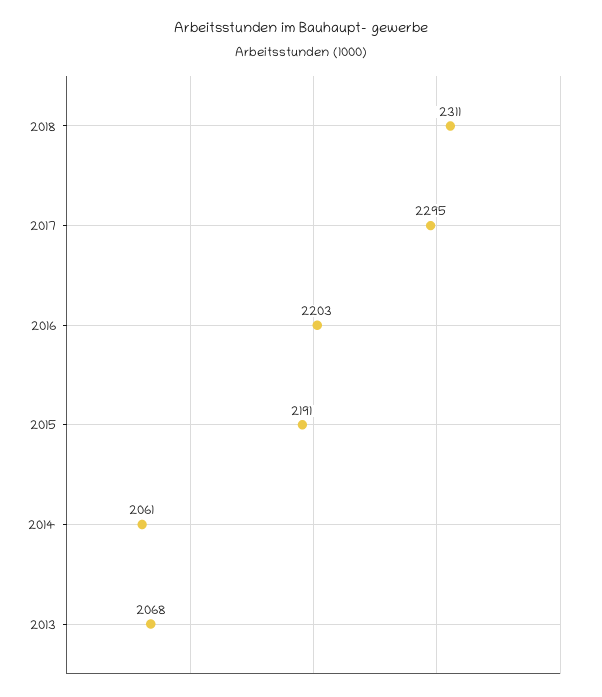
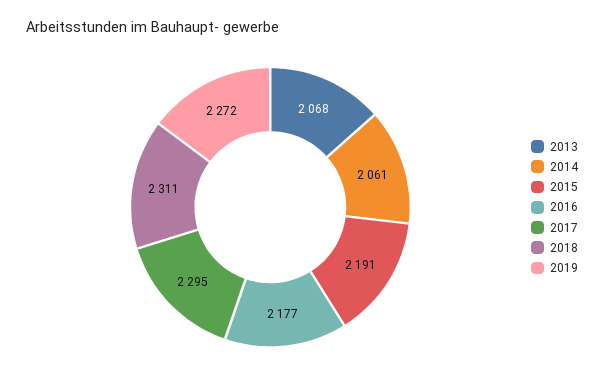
2016: 2203 -> 2177
2019: none -> 2272

